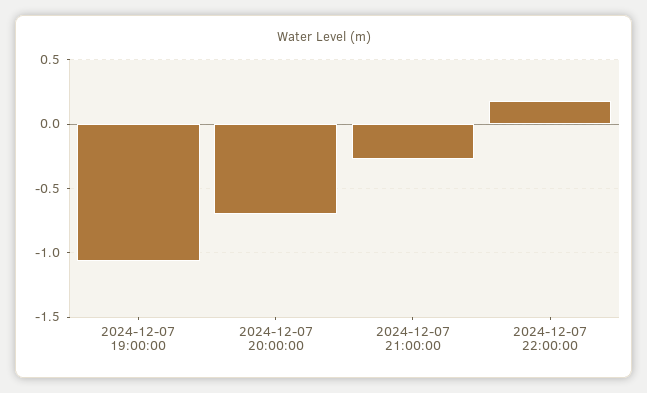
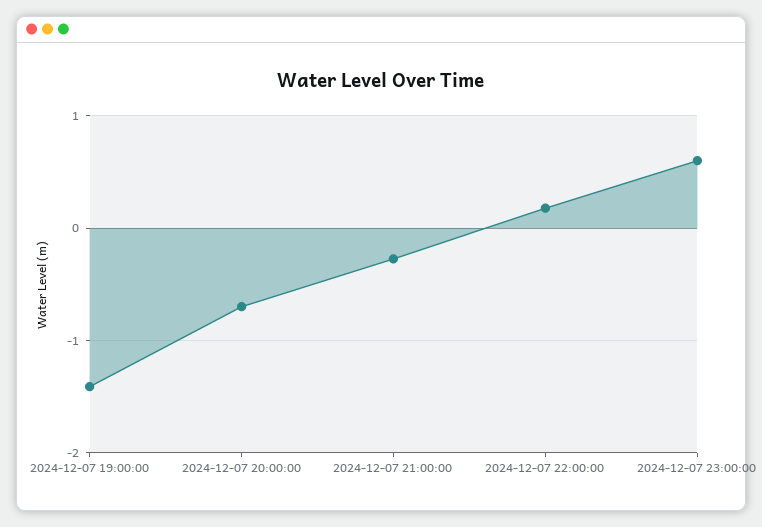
2024-12-07 19:00:00: -1.05 -> -1.4
2024-12-07 23:00:00: none -> 0.6

